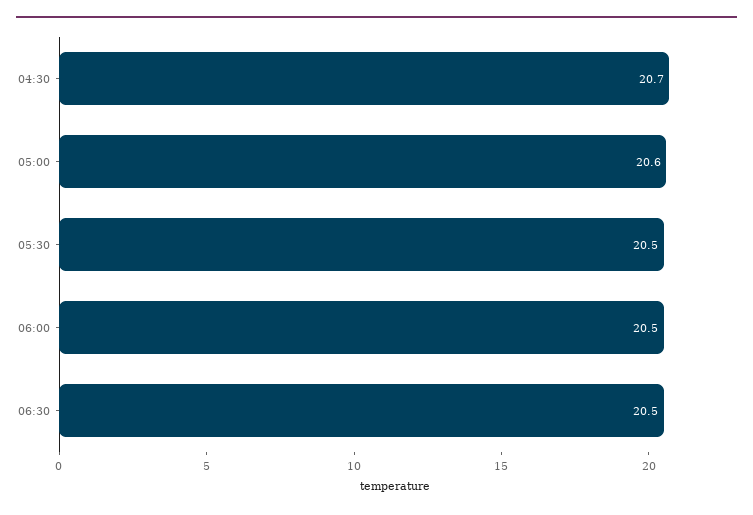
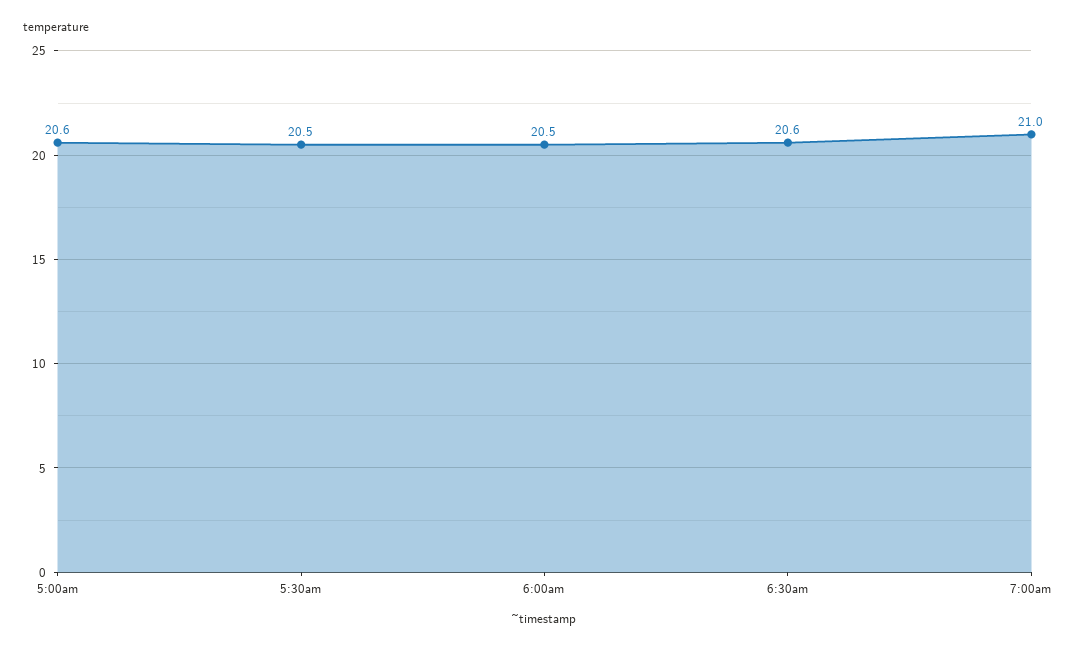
04:30: 20.7 -> none
06:30: 20.5 -> 20.6
7:00am: none -> 21

